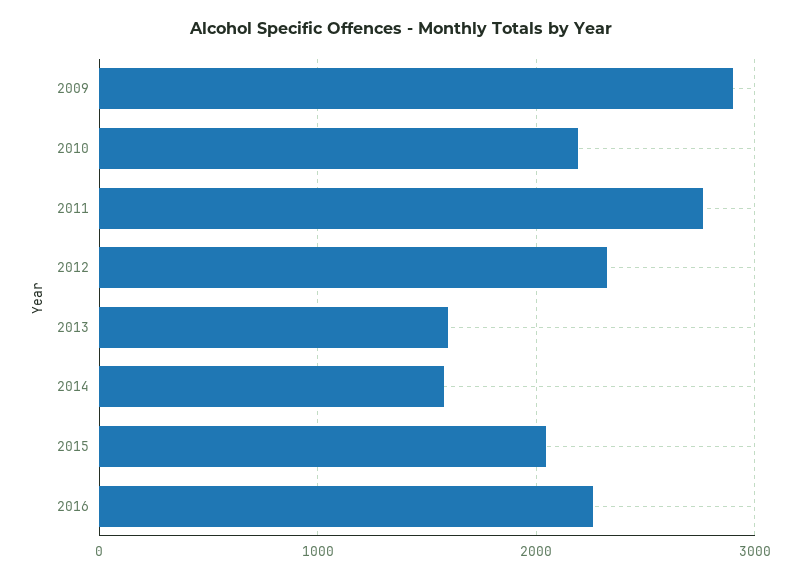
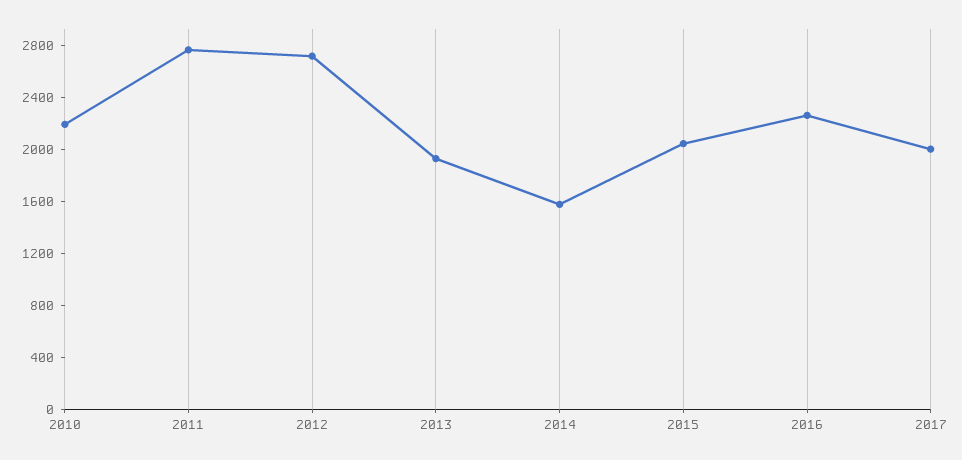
2009: 2900 -> none
2012: 2300 -> 2700
2013: 1600 -> 1900
2017: none -> 2000

